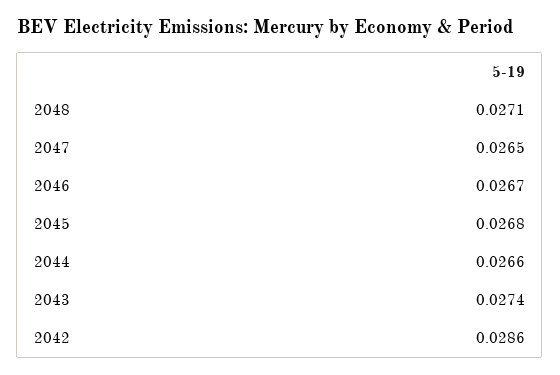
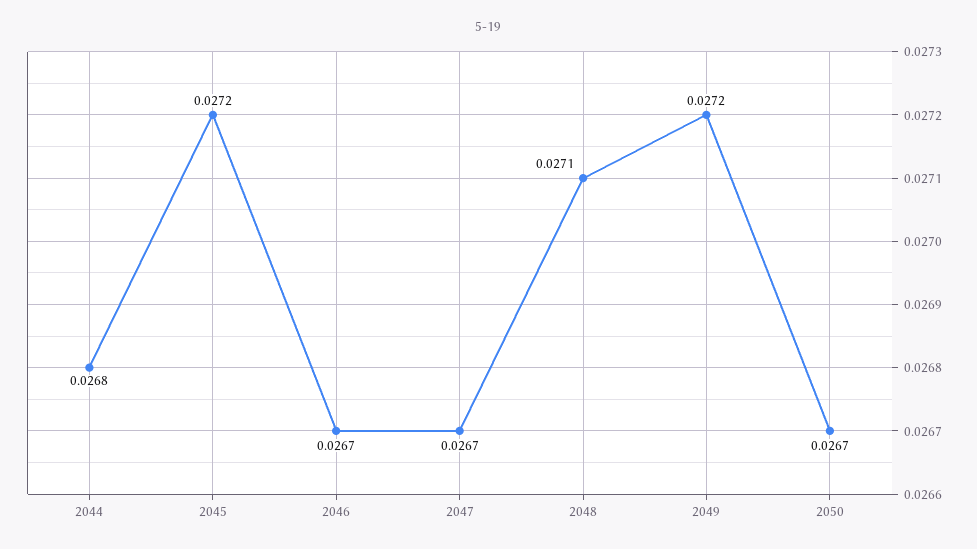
2047: 0.0265 -> 0.0267
2045: 0.0268 -> 0.0272
2044: 0.0266 -> 0.0268
2043: 0.0274 -> none
2042: 0.0286 -> none
2049: none -> 0.0272
2050: none -> 0.0267

